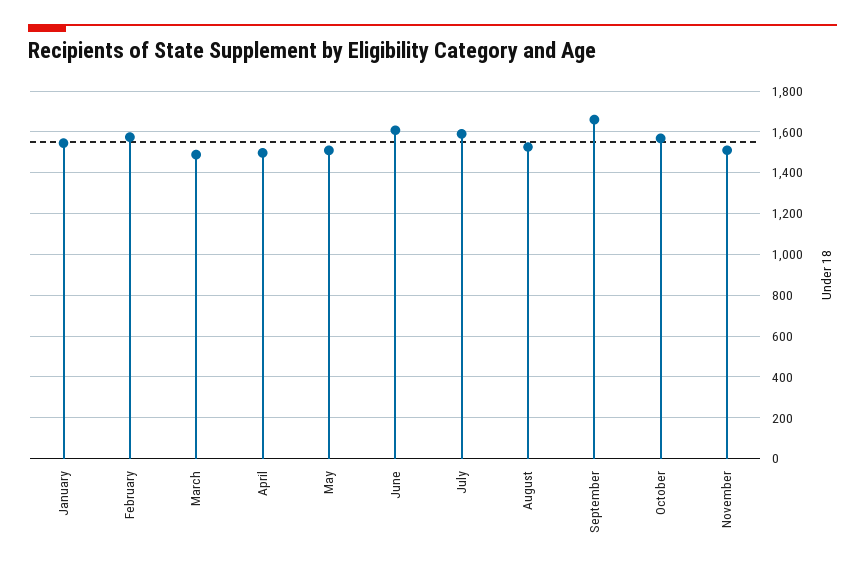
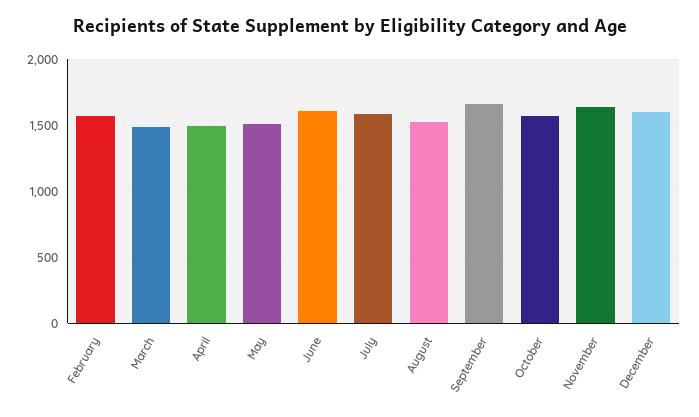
January: 1550 -> none
November: 1500 -> 1650
December: none -> 1600

